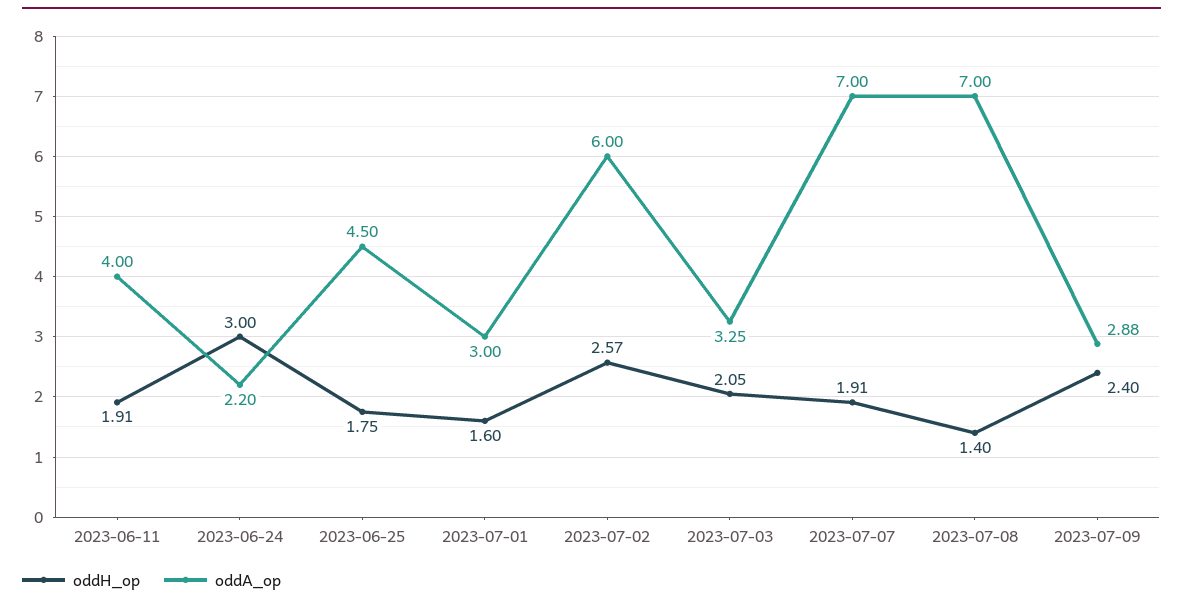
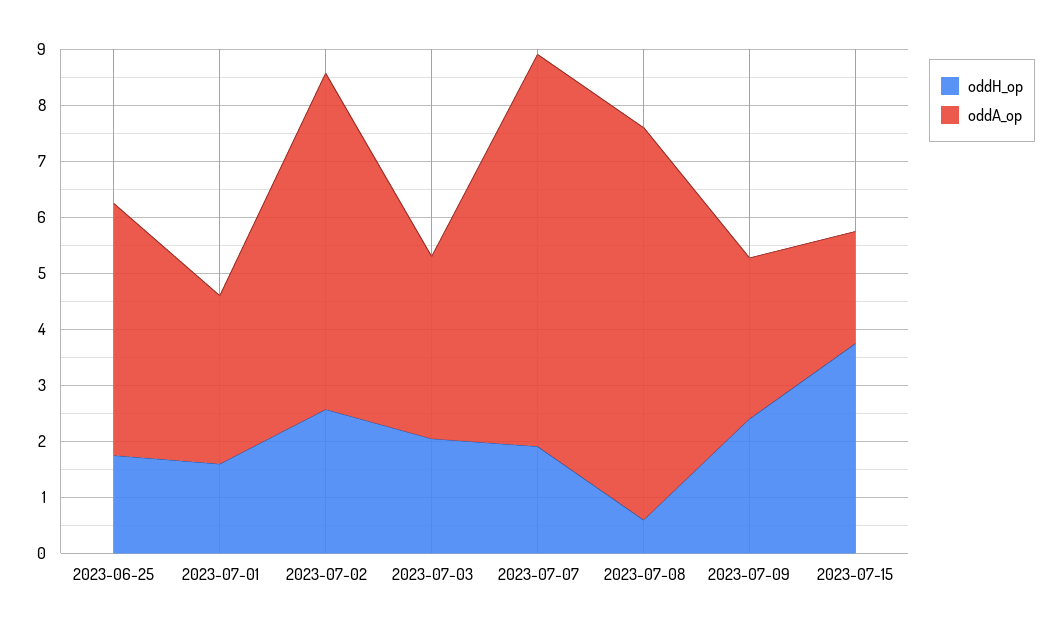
oddH_op, 2023-06-11: 1.91 -> none
oddA_op, 2023-06-11: 4 -> none
oddH_op, 2023-06-24: 3 -> none
oddA_op, 2023-06-24: 2.2 -> none
oddH_op, 2023-07-08: 1.4 -> 0.6
oddH_op, 2023-07-15: none -> 3.8
oddA_op, 2023-07-15: none -> 2

